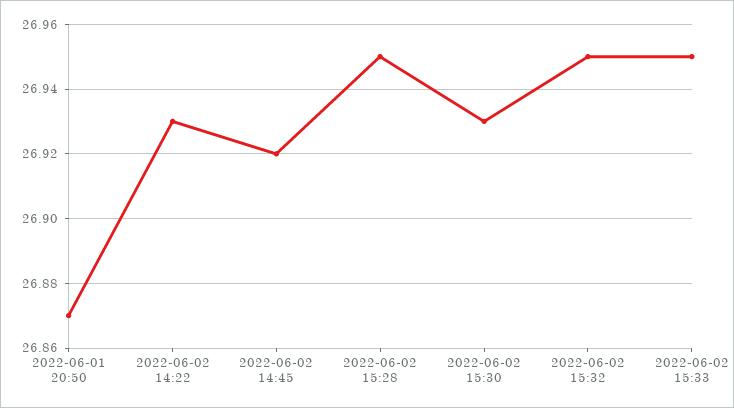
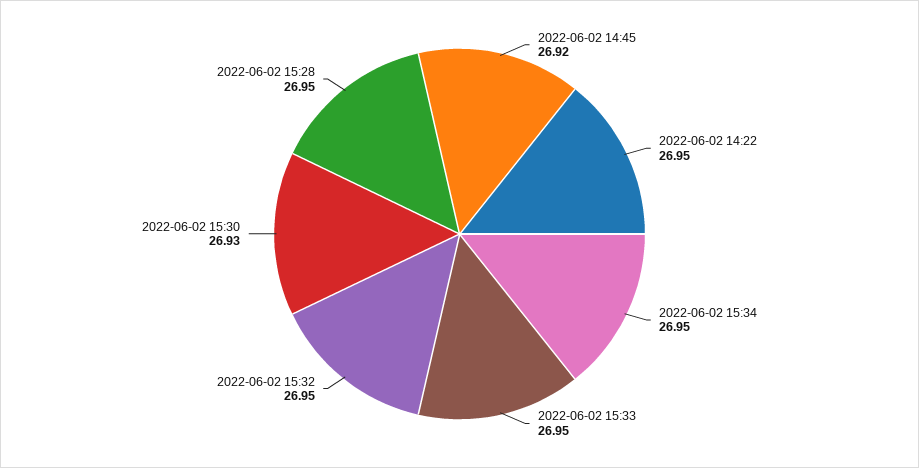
2022-06-01 20:50: 26.87 -> none
2022-06-02 14:22: 26.93 -> 26.95
2022-06-02 15:34: none -> 26.95

